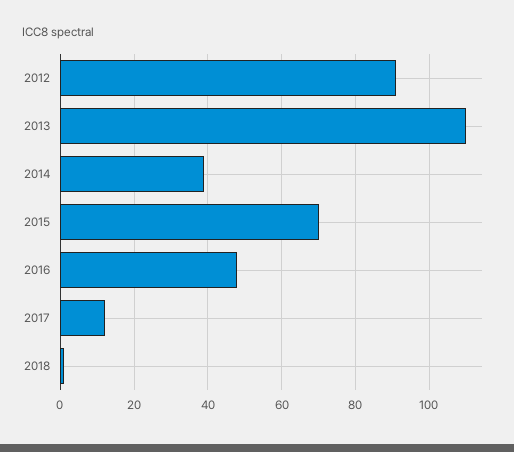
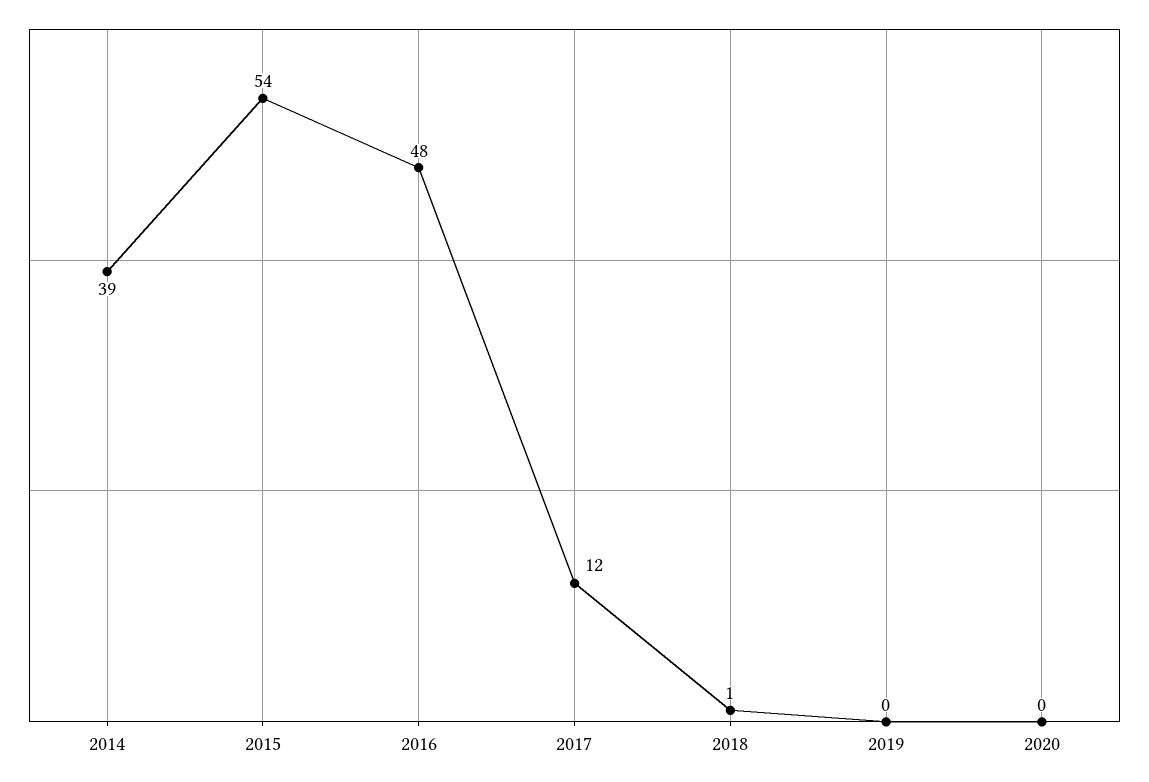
2012: 90 -> none
2013: 110 -> none
2015: 70 -> 54
2019: none -> 0
2020: none -> 0

